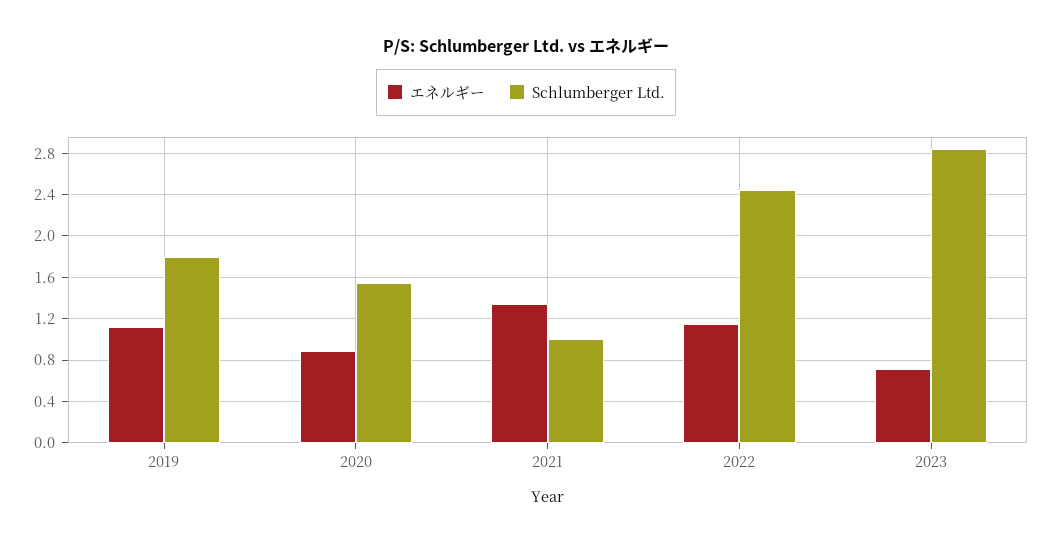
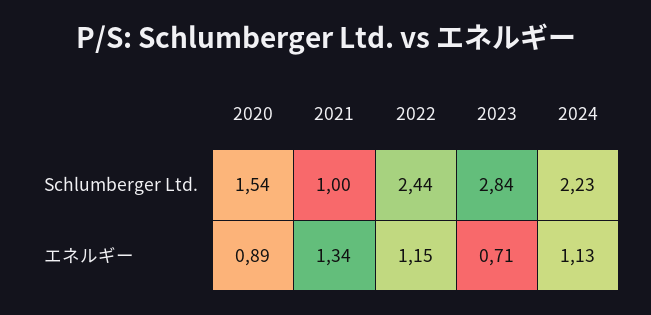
エネルギー, 2019: 1.1 -> none
Schlumberger Ltd., 2019: 1.8 -> none
Schlumberger Ltd., 2024: none -> 2.23
エネルギー, 2024: none -> 1.13

